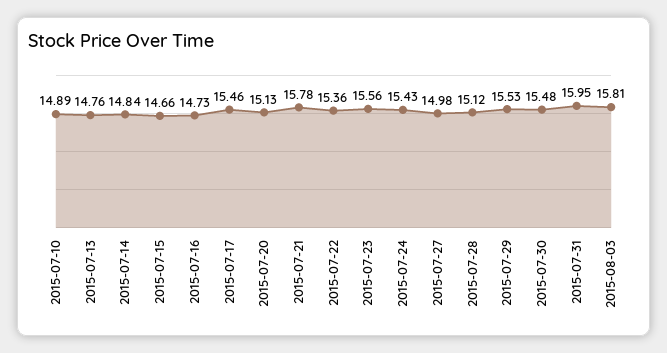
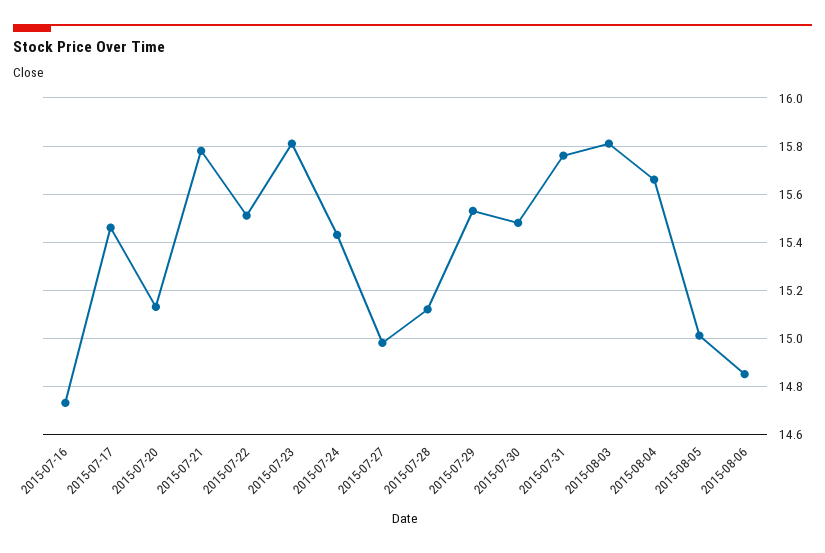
2015-07-10: 14.89 -> none
2015-07-13: 14.76 -> none
2015-07-14: 14.84 -> none
2015-07-15: 14.66 -> none
2015-07-22: 15.36 -> 15.5
2015-07-23: 15.56 -> 15.8
2015-07-31: 15.95 -> 15.75
2015-08-04: none -> 15.65
2015-08-05: none -> 15
2015-08-06: none -> 14.85

